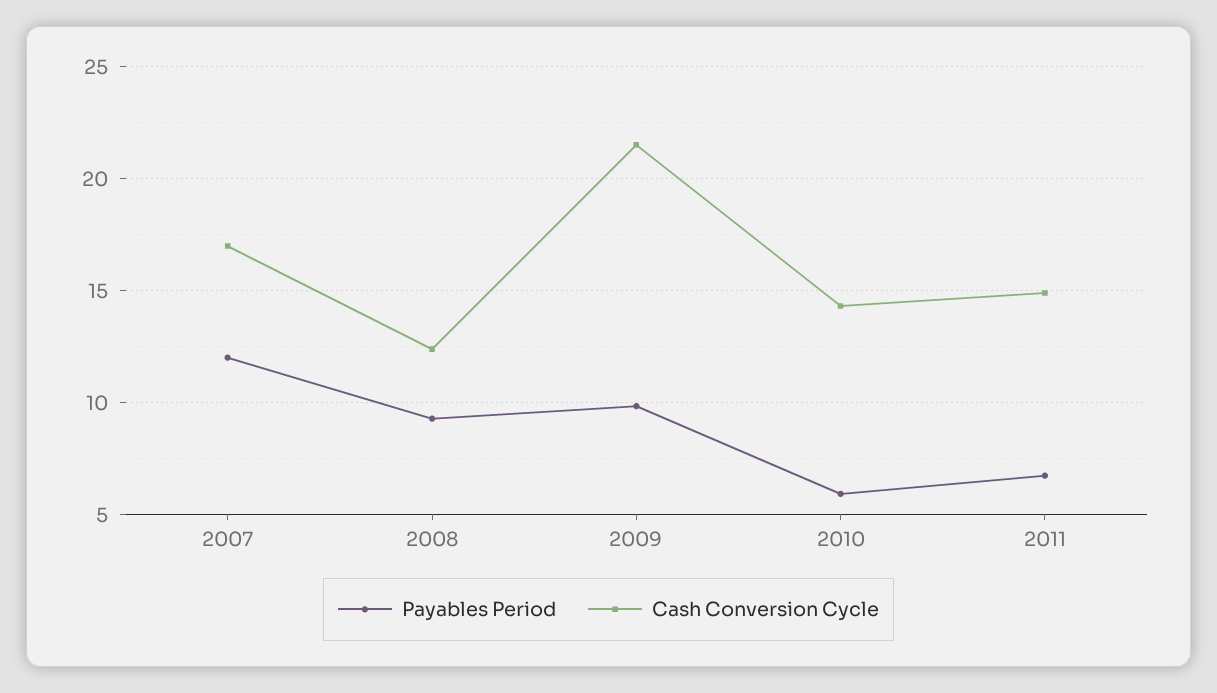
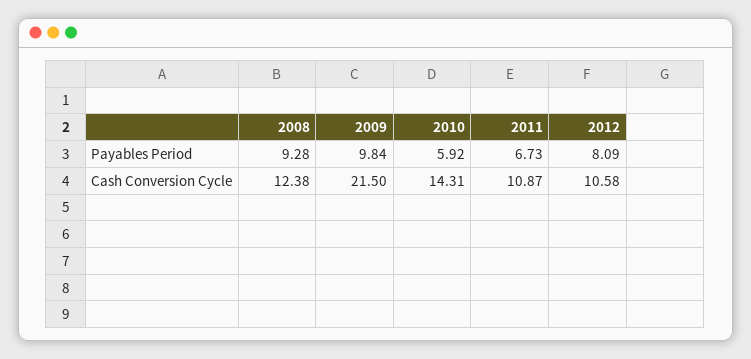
Payables Period, 2007: 12 -> none
Cash Conversion Cycle, 2007: 17 -> none
Cash Conversion Cycle, 2011: 15 -> 10.87
Payables Period, 2012: none -> 8.09
Cash Conversion Cycle, 2012: none -> 10.58

